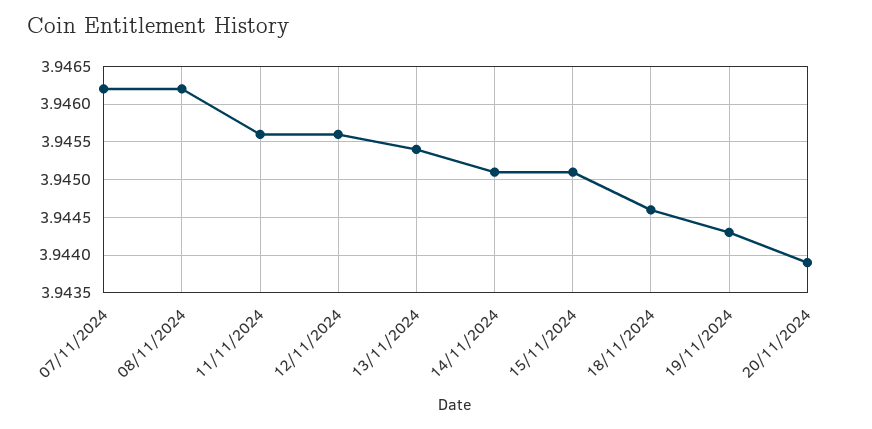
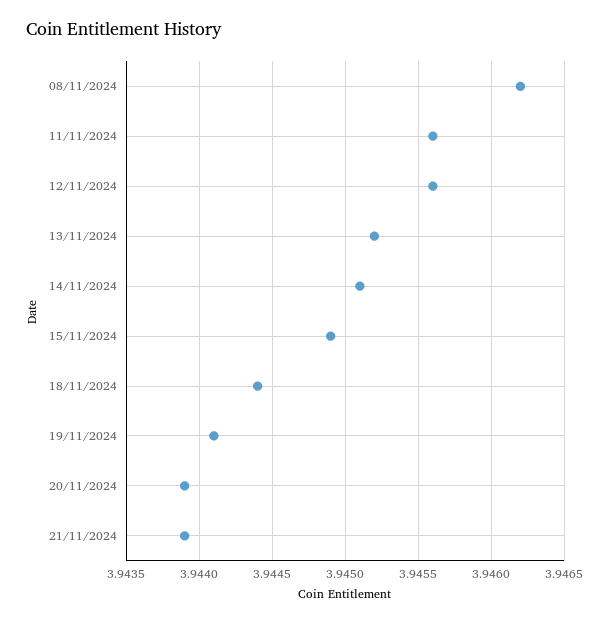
07/11/2024: 3.9462 -> none
13/11/2024: 3.9454 -> 3.9452
15/11/2024: 3.9451 -> 3.9449
18/11/2024: 3.9446 -> 3.9444
19/11/2024: 3.9443 -> 3.9441
21/11/2024: none -> 3.9439

